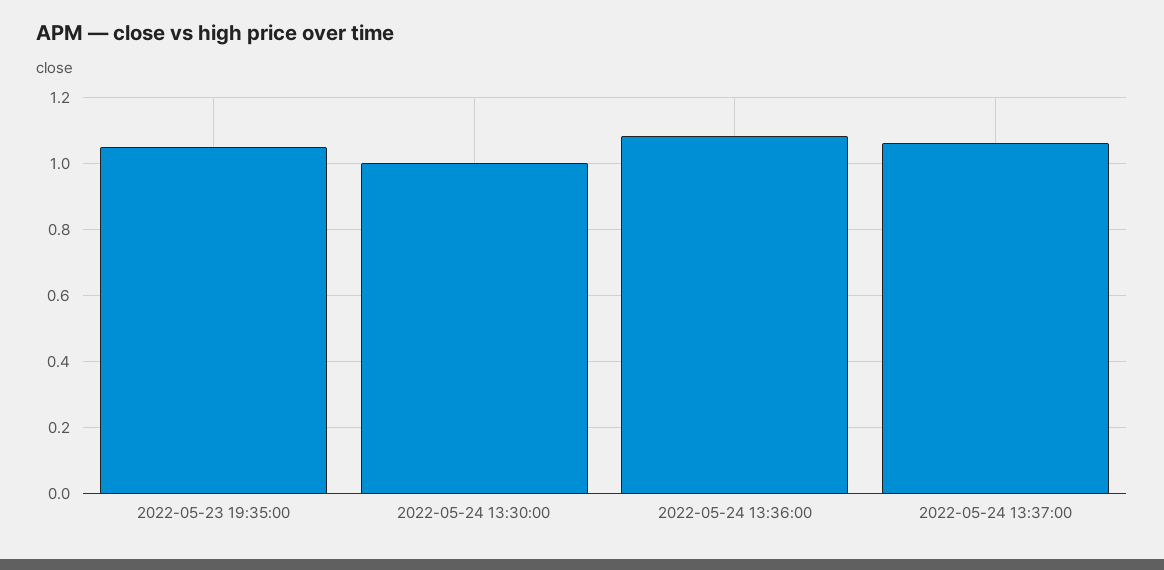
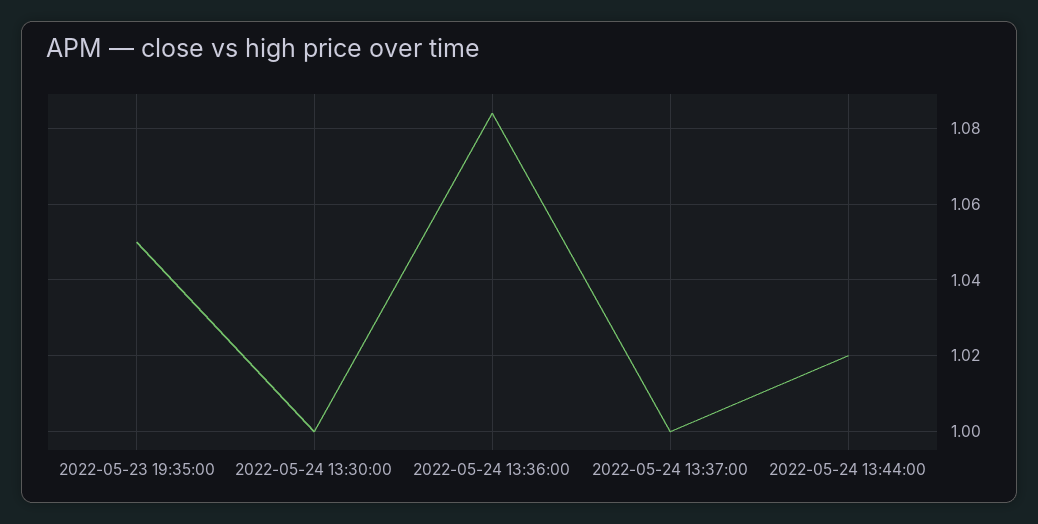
2022-05-24 13:37:00: 1.06 -> 1
2022-05-24 13:44:00: none -> 1.02

